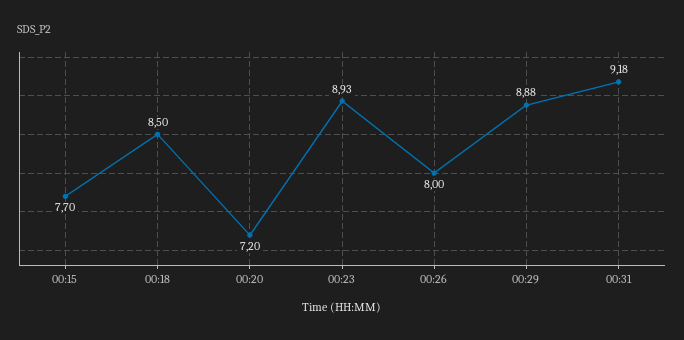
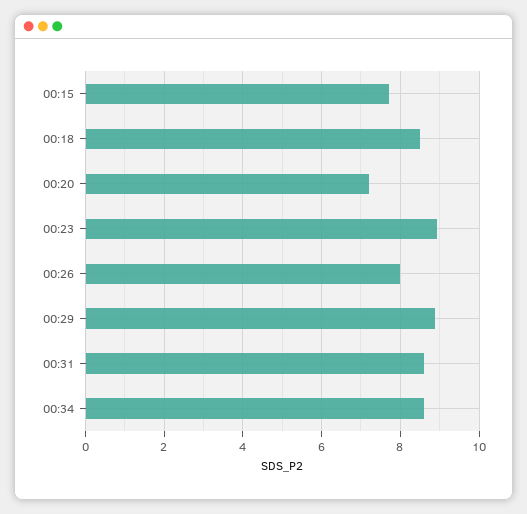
00:31: 9.18 -> 8.6
00:34: none -> 8.6

